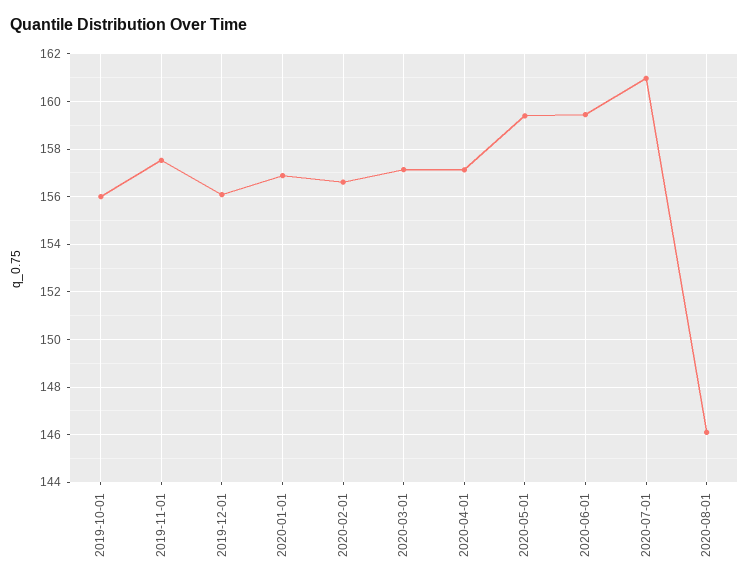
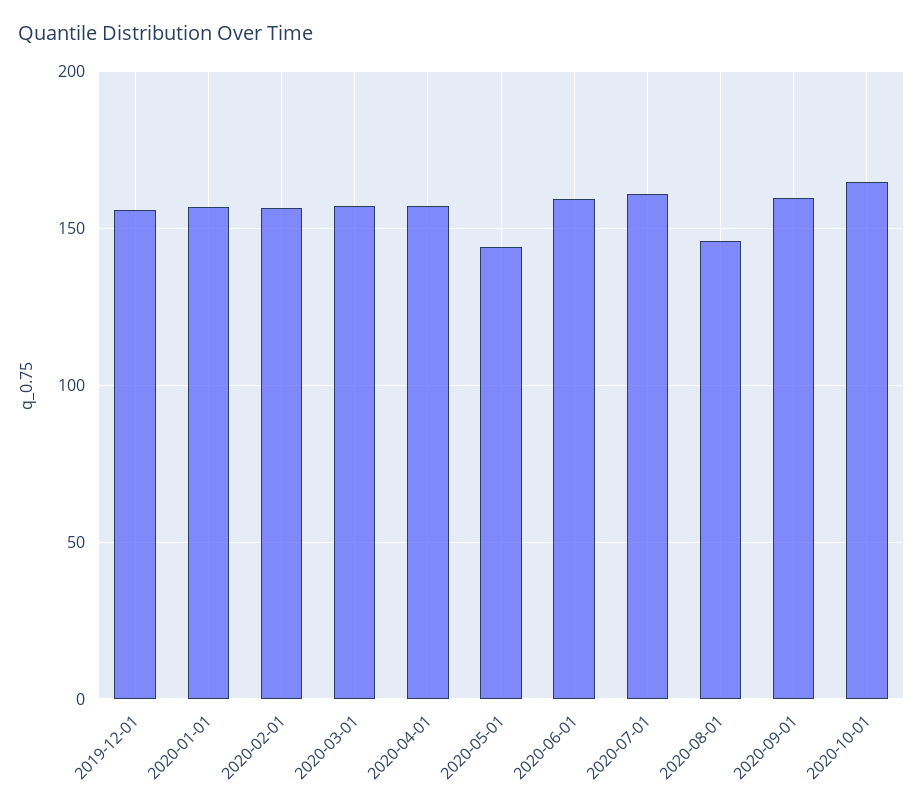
2019-10-01: 156 -> none
2019-11-01: 157.5 -> none
2020-05-01: 159.5 -> 145
2020-09-01: none -> 160
2020-10-01: none -> 165

